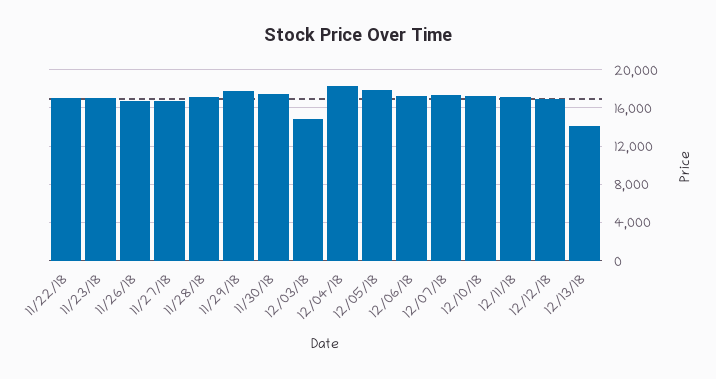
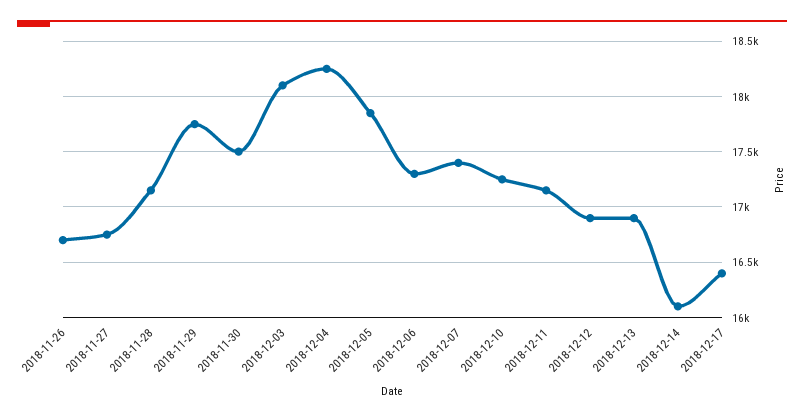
11/22/18: 17000 -> none
11/23/18: 17000 -> none
12/03/18: 15000 -> 18100
12/13/18: 14000 -> 16900
2018-12-14: none -> 16100
2018-12-17: none -> 16400

